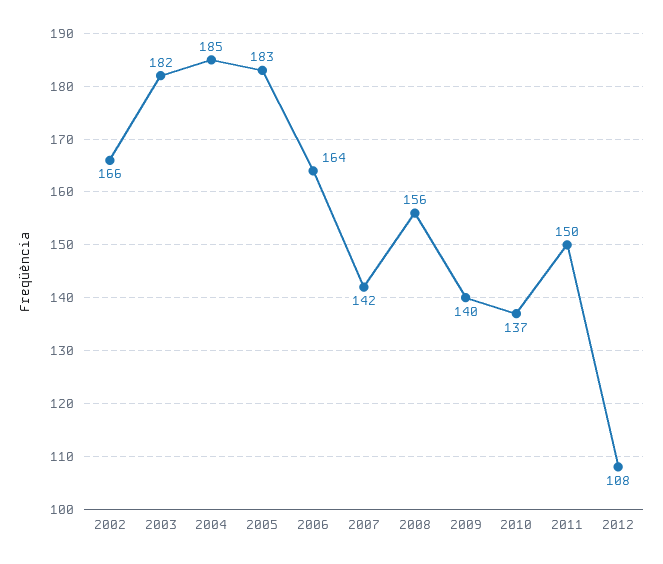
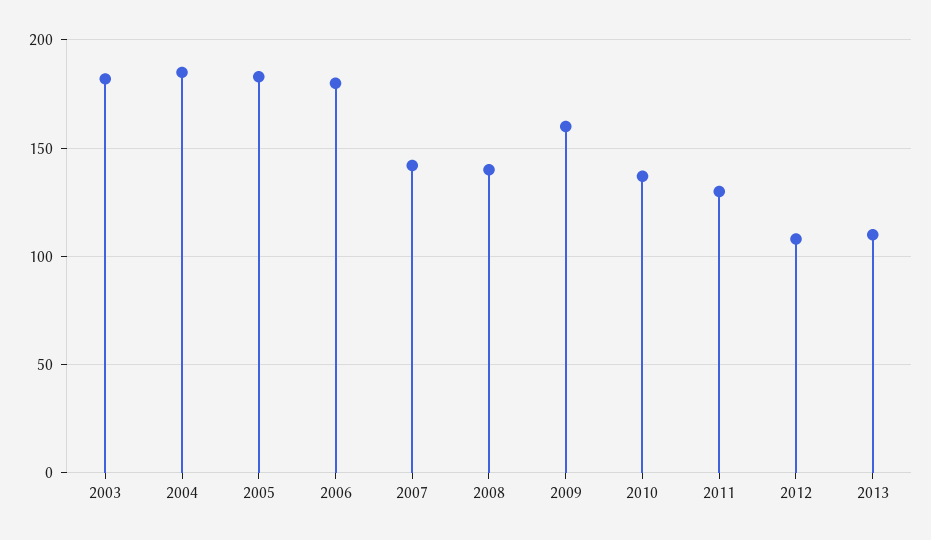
2002: 166 -> none
2006: 164 -> 180
2008: 156 -> 140
2009: 140 -> 160
2011: 150 -> 130
2013: none -> 110

